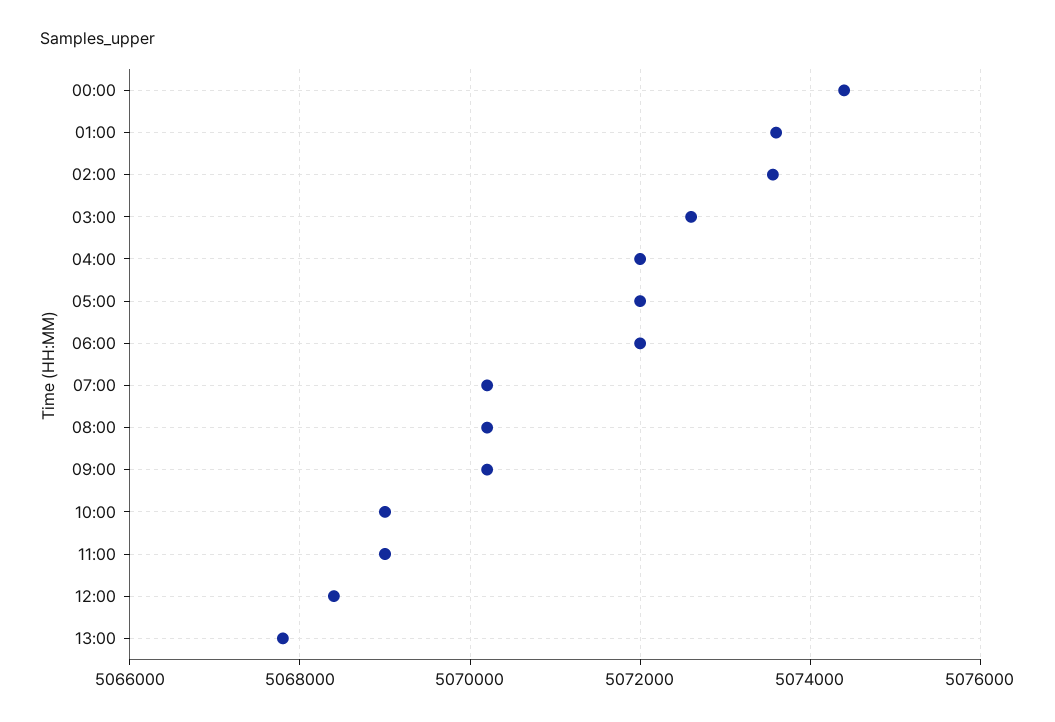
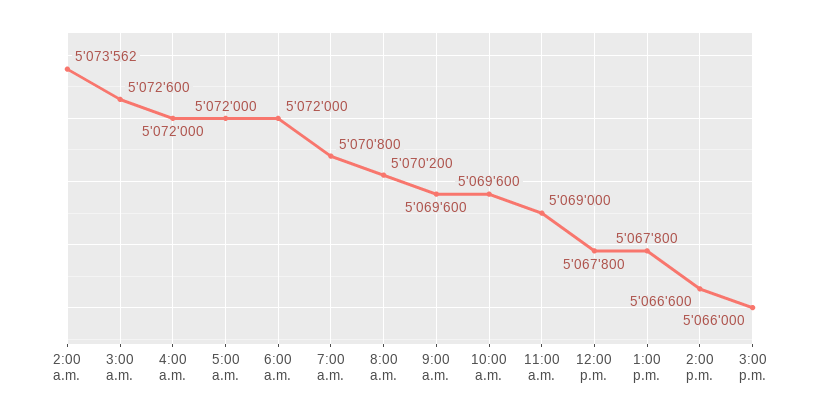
00:00: 5074400 -> none
01:00: 5073600 -> none
07:00: 5070200 -> 5070800
09:00: 5070200 -> 5069600
10:00: 5069000 -> 5069600
12:00: 5068400 -> 5067800
2:00 p.m.: none -> 5066600
3:00 p.m.: none -> 5066000

